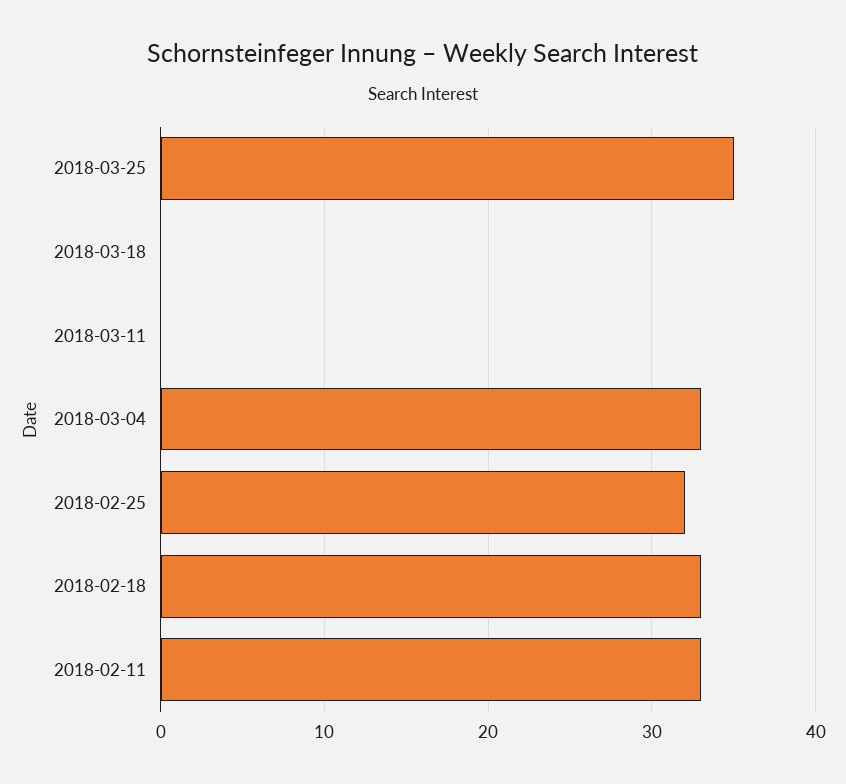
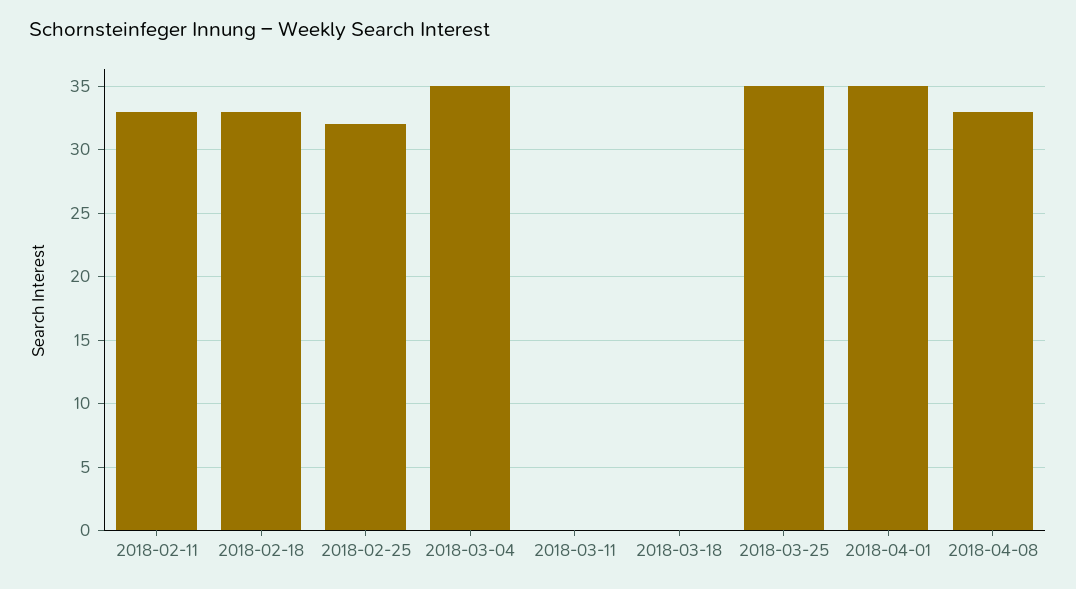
2018-03-04: 33 -> 35
2018-04-01: none -> 35
2018-04-08: none -> 33

